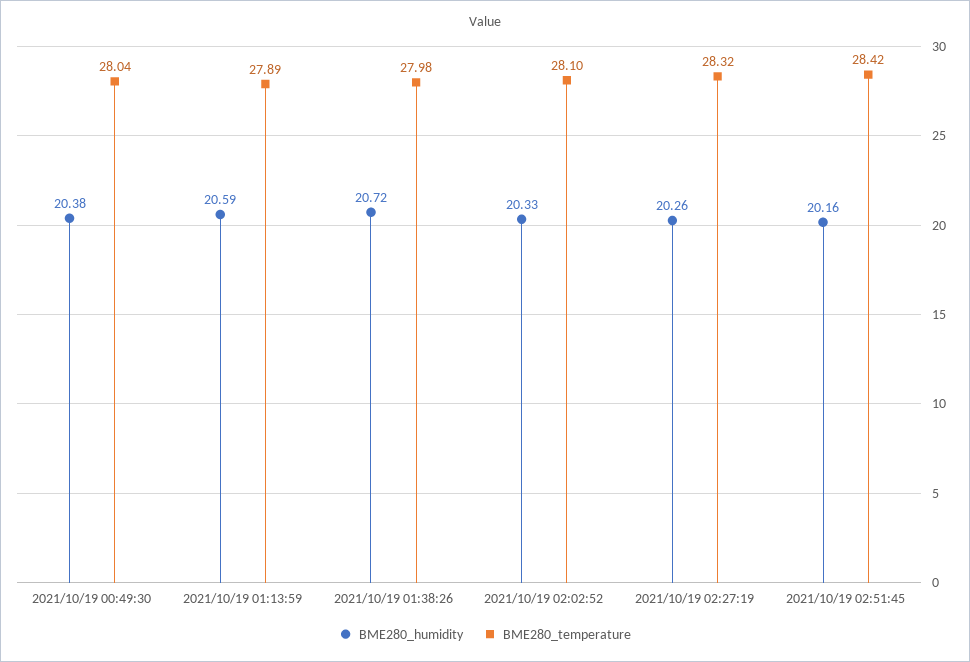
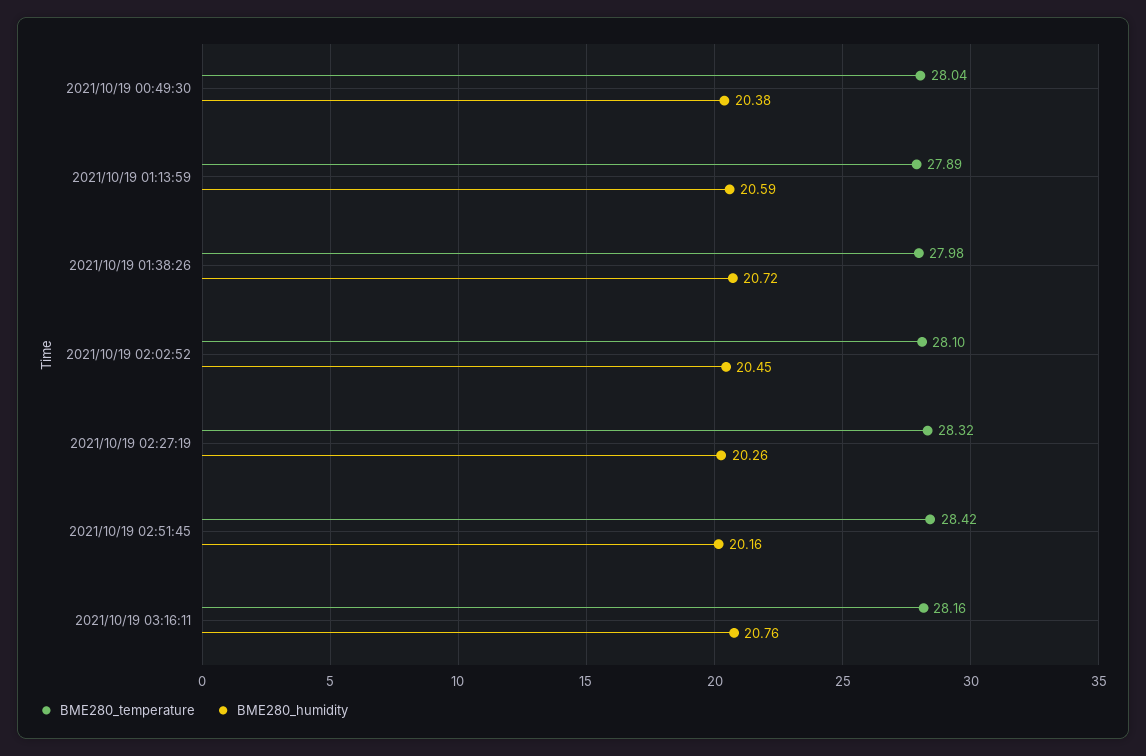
BME280_humidity, 2021/10/19 02:02:52: 20.33 -> 20.45
BME280_temperature, 2021/10/19 03:16:11: none -> 28.16
BME280_humidity, 2021/10/19 03:16:11: none -> 20.76

